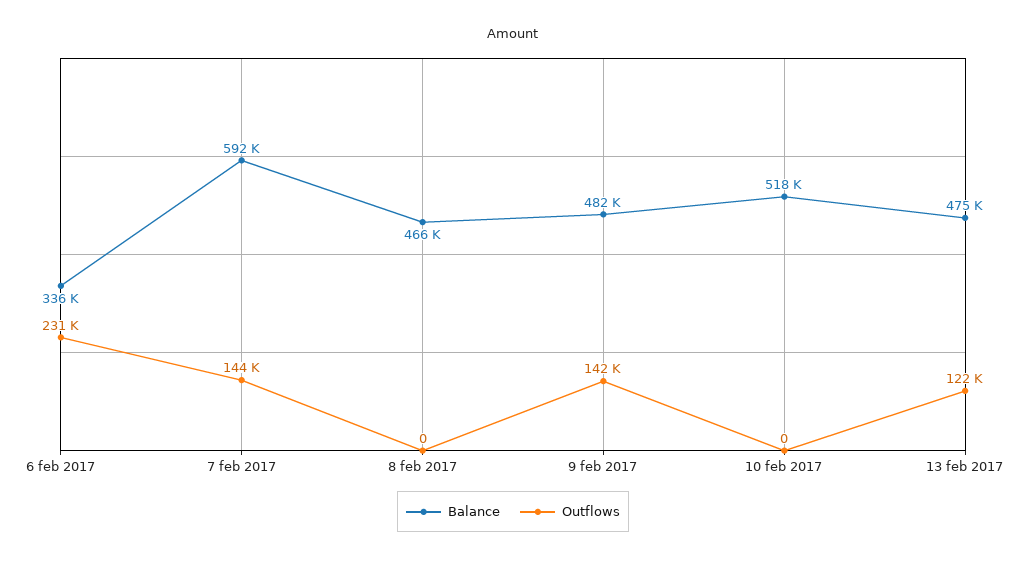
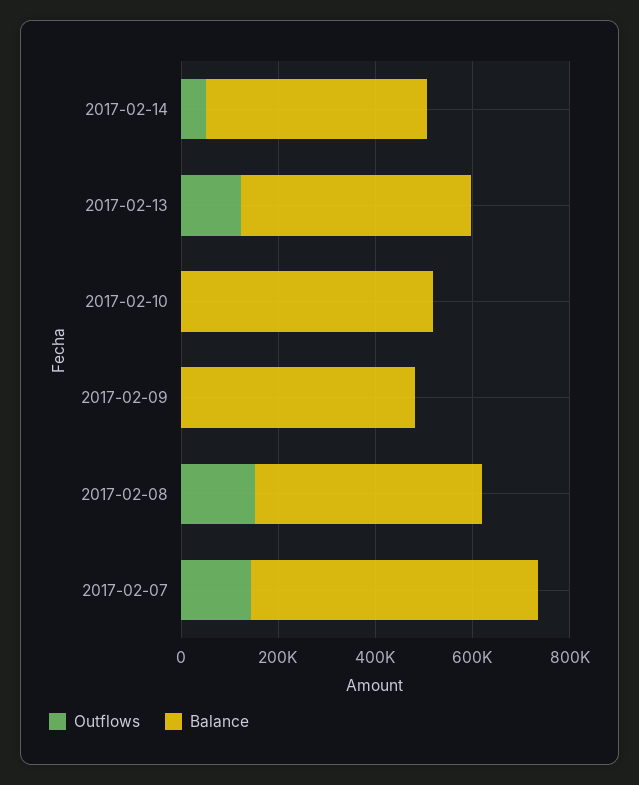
Balance, 6 feb 2017: 336000 -> none
Outflows, 6 feb 2017: 231000 -> none
Outflows, 8 feb 2017: 0 -> 150000
Outflows, 9 feb 2017: 142000 -> 0
Outflows, 2017-02-14: none -> 50000
Balance, 2017-02-14: none -> 450000

